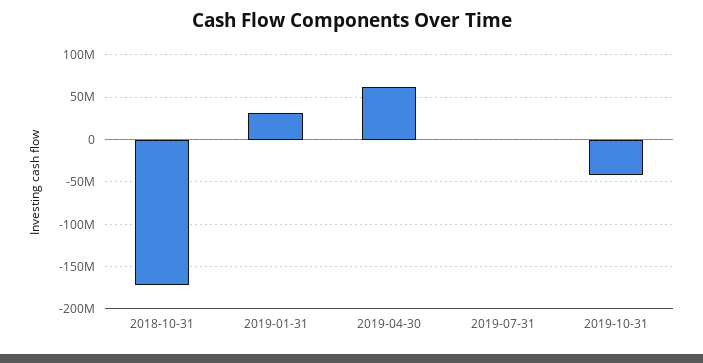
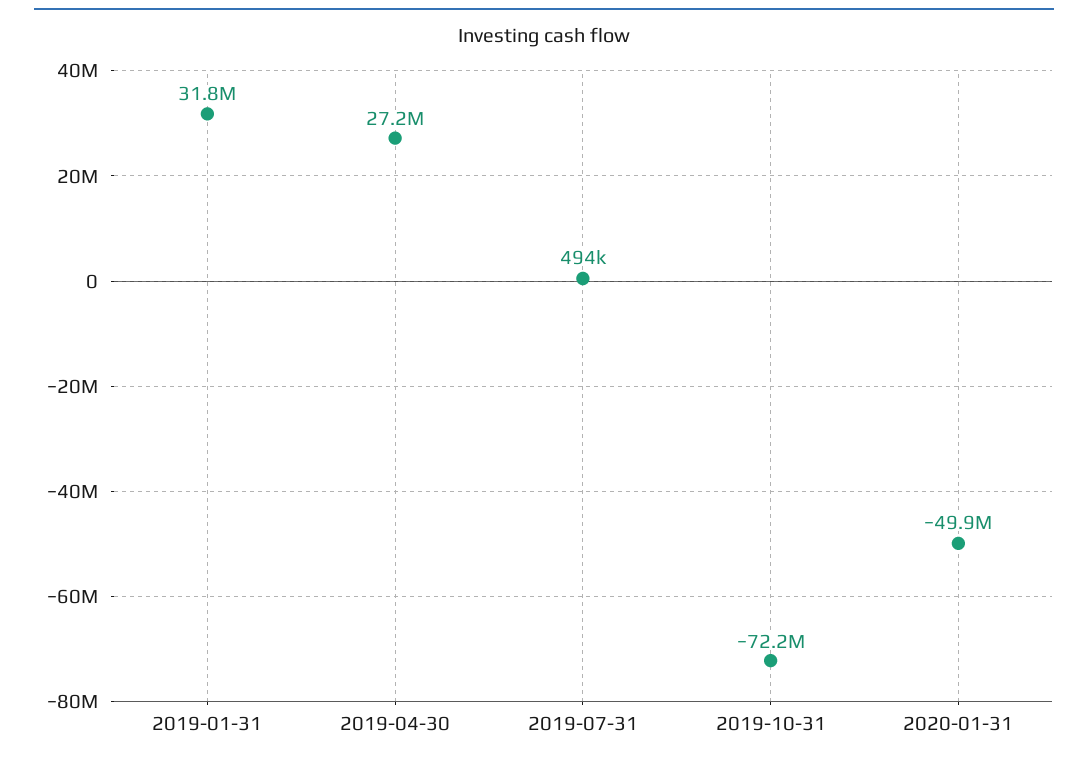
2018-10-31: -170000000 -> none
2019-04-30: 60000000 -> 27200000
2019-10-31: -40000000 -> -72200000
2020-01-31: none -> -49900000

